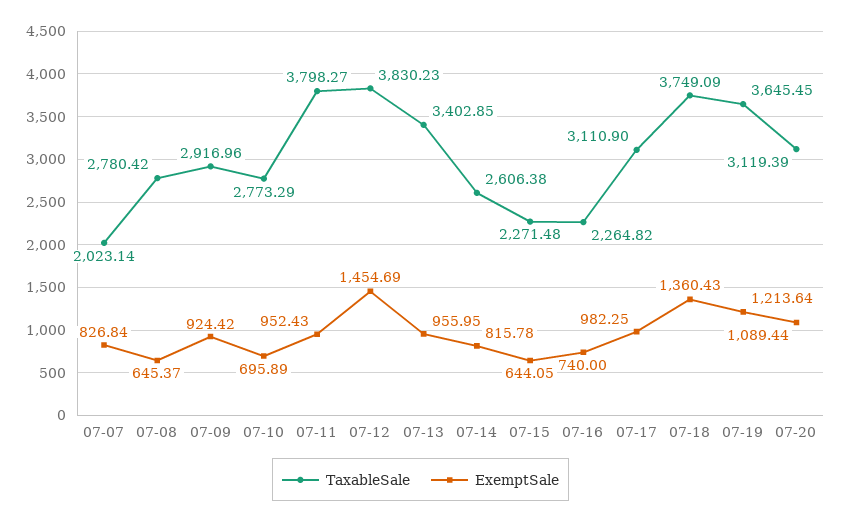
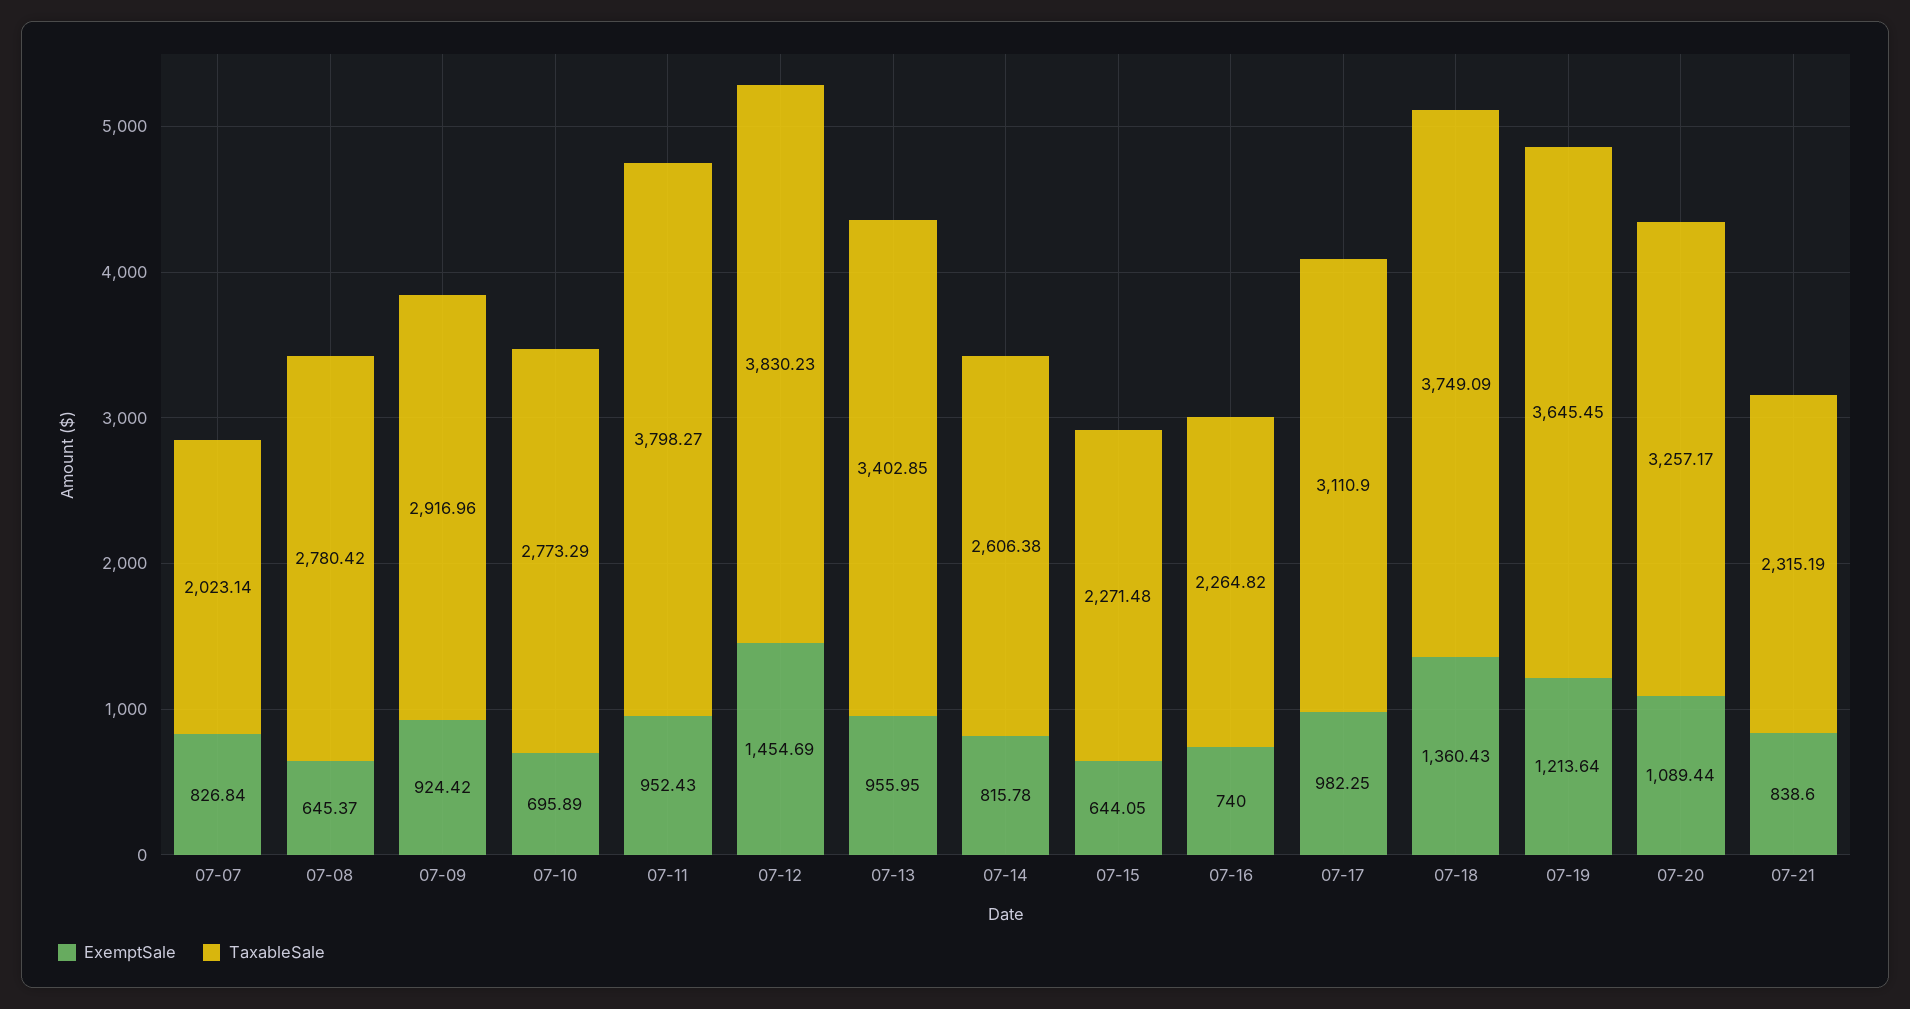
TaxableSale, 07-20: 3119.39 -> 3257.17
ExemptSale, 07-21: none -> 838.6
TaxableSale, 07-21: none -> 2315.19

